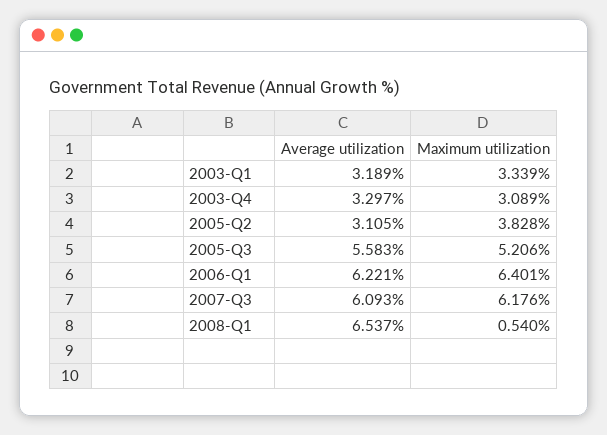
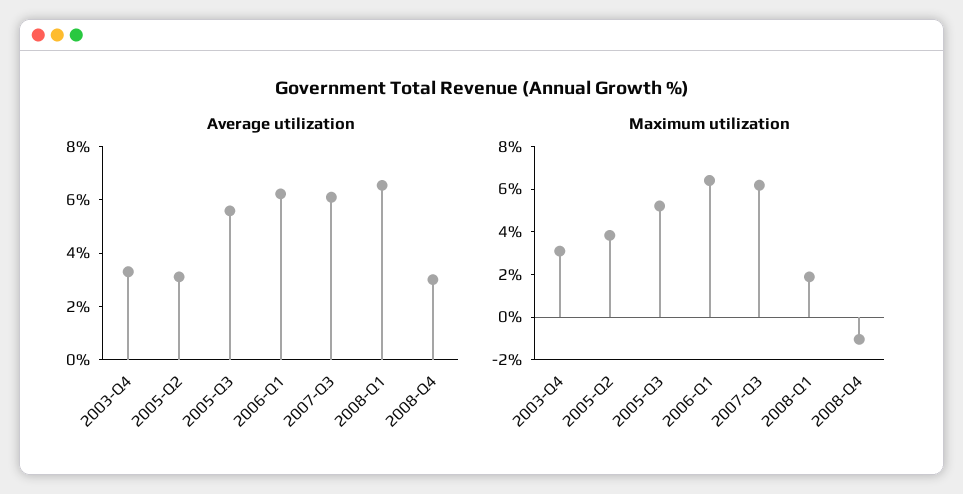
Average utilization, 2003-Q1: 3.189 -> none
Maximum utilization, 2003-Q1: 3.339 -> none
Maximum utilization, 2008-Q1: 0.54 -> 2
Average utilization, 2008-Q4: none -> 3
Maximum utilization, 2008-Q4: none -> -1

